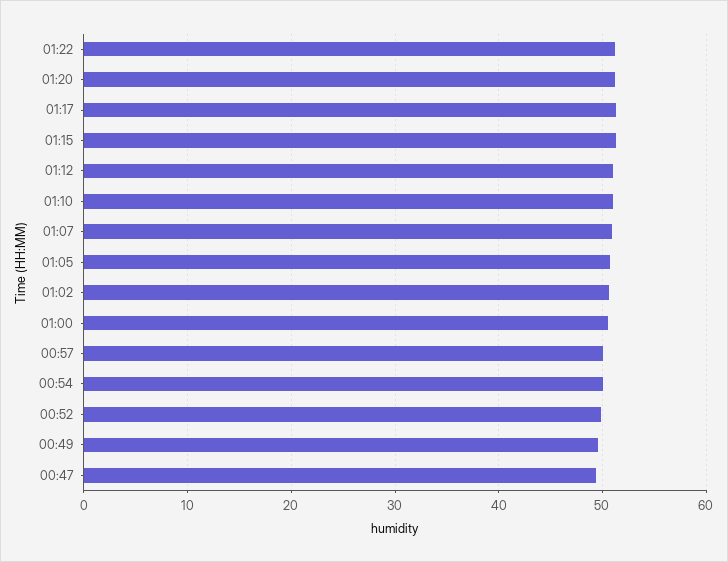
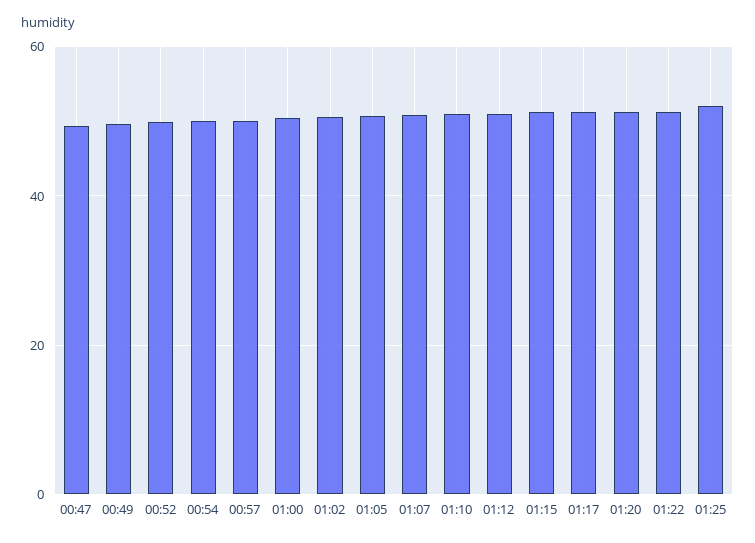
01:25: none -> 52

